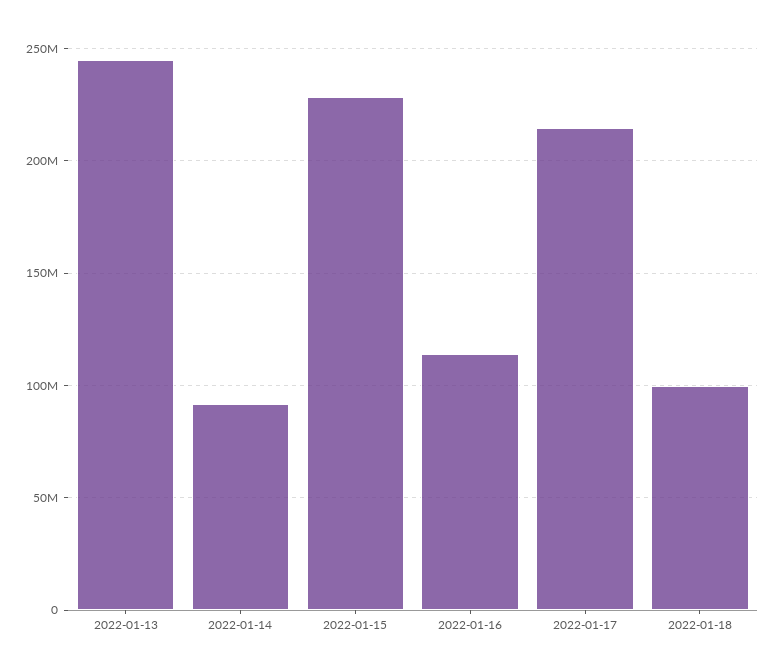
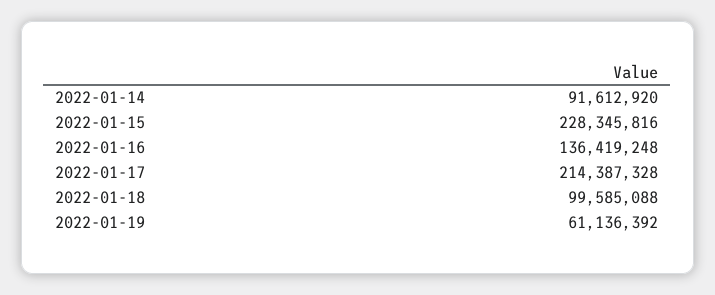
2022-01-13: 245000000 -> none
2022-01-16: 115000000 -> 136419248
2022-01-19: none -> 61136392

